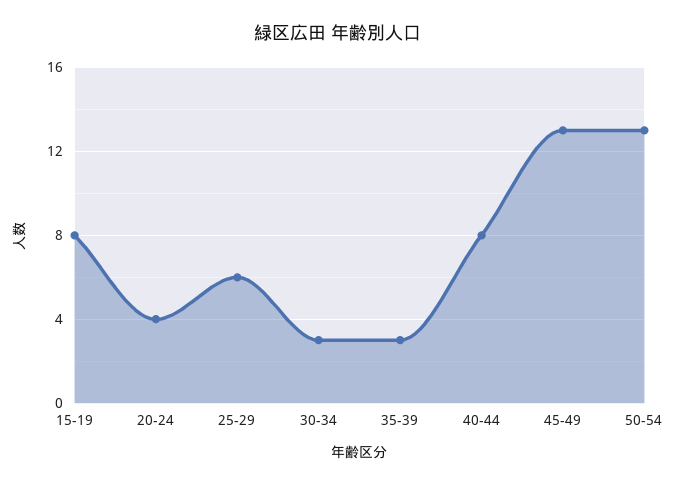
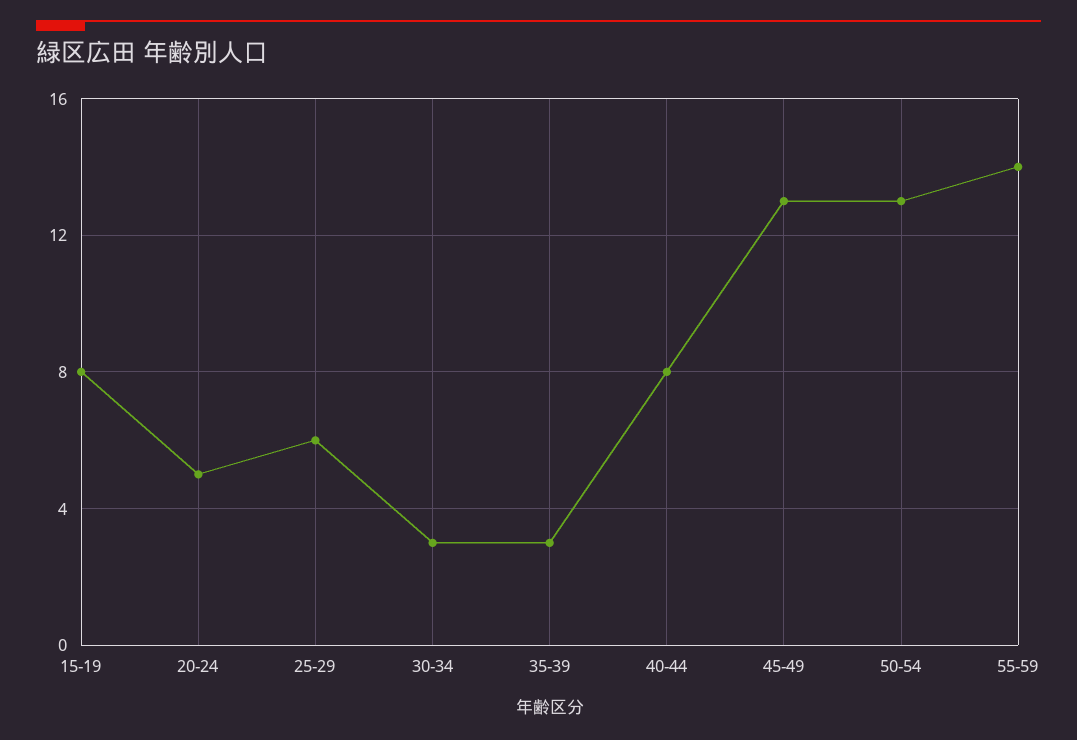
20-24: 4 -> 5
55-59: none -> 14

